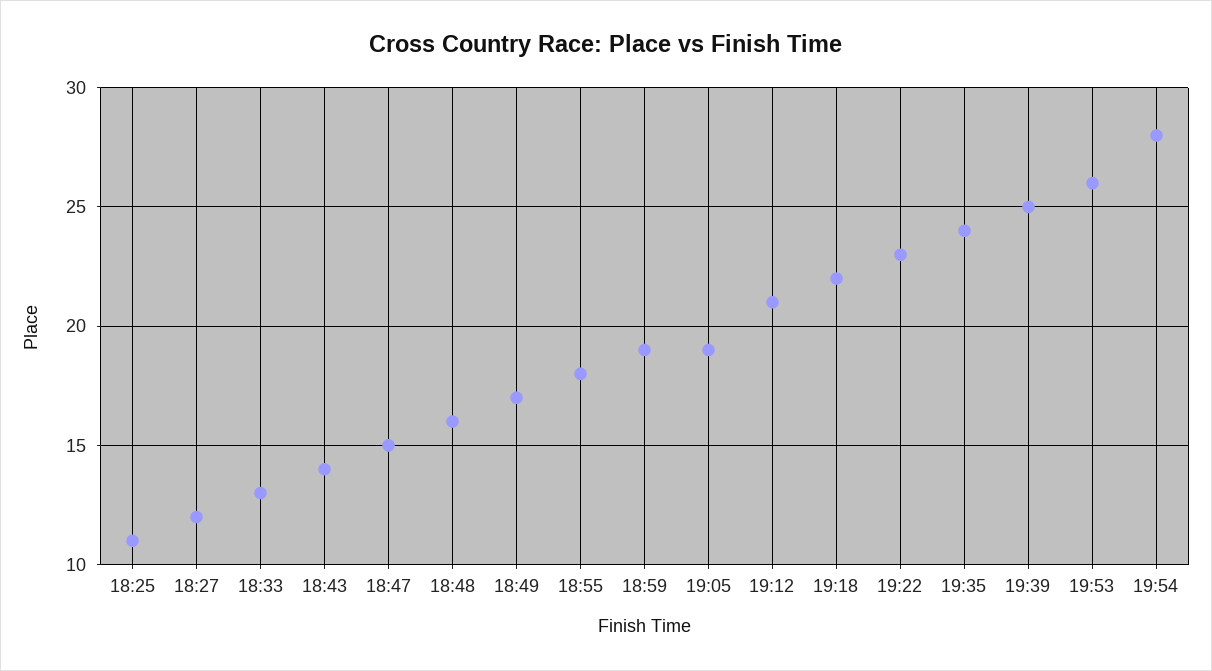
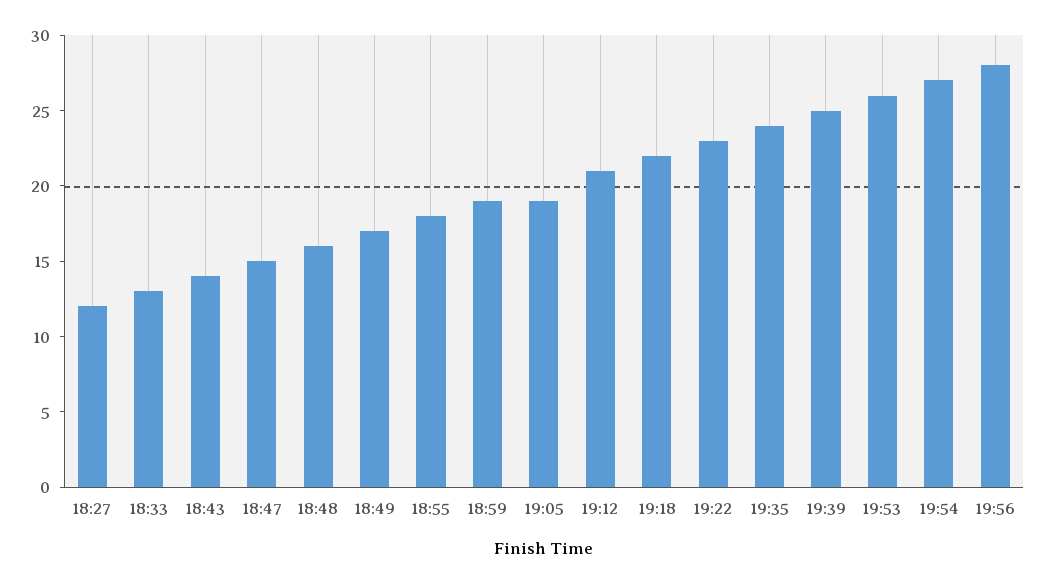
18:25: 11 -> none
19:54: 28 -> 27
19:56: none -> 28

